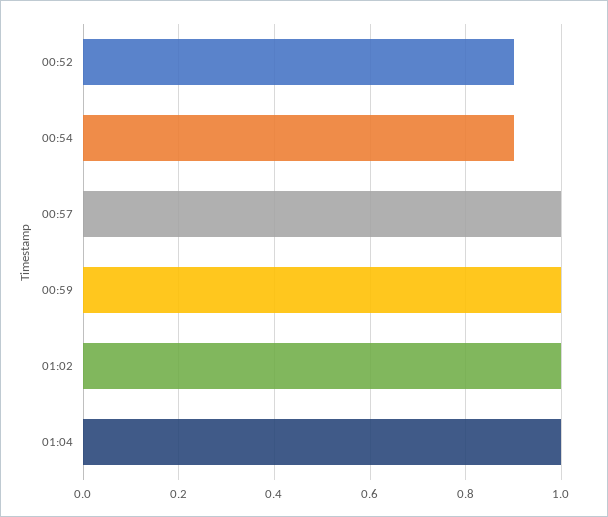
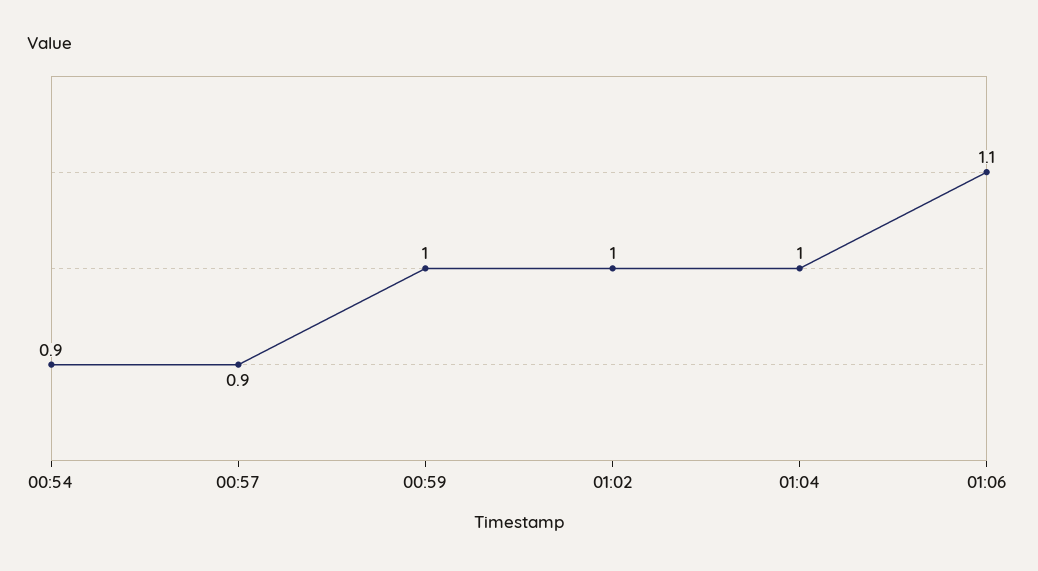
00:52: 0.9 -> none
00:57: 1 -> 0.9
01:06: none -> 1.1

